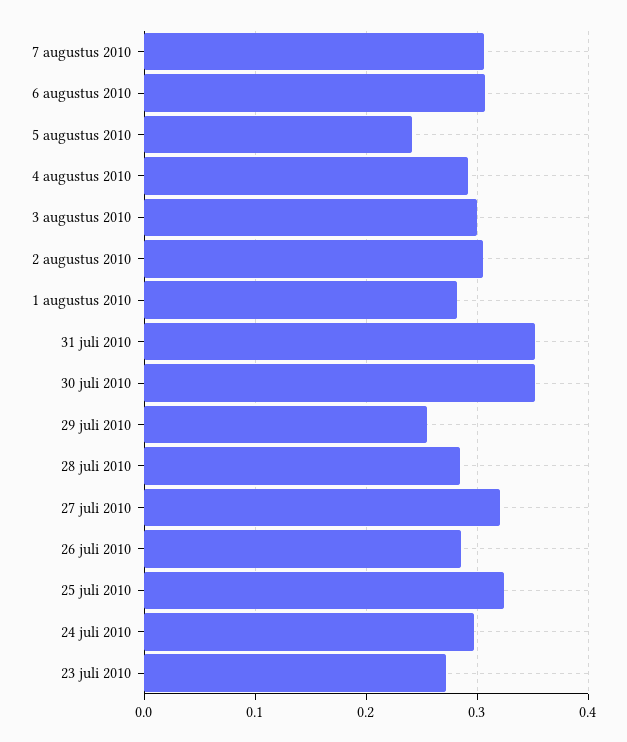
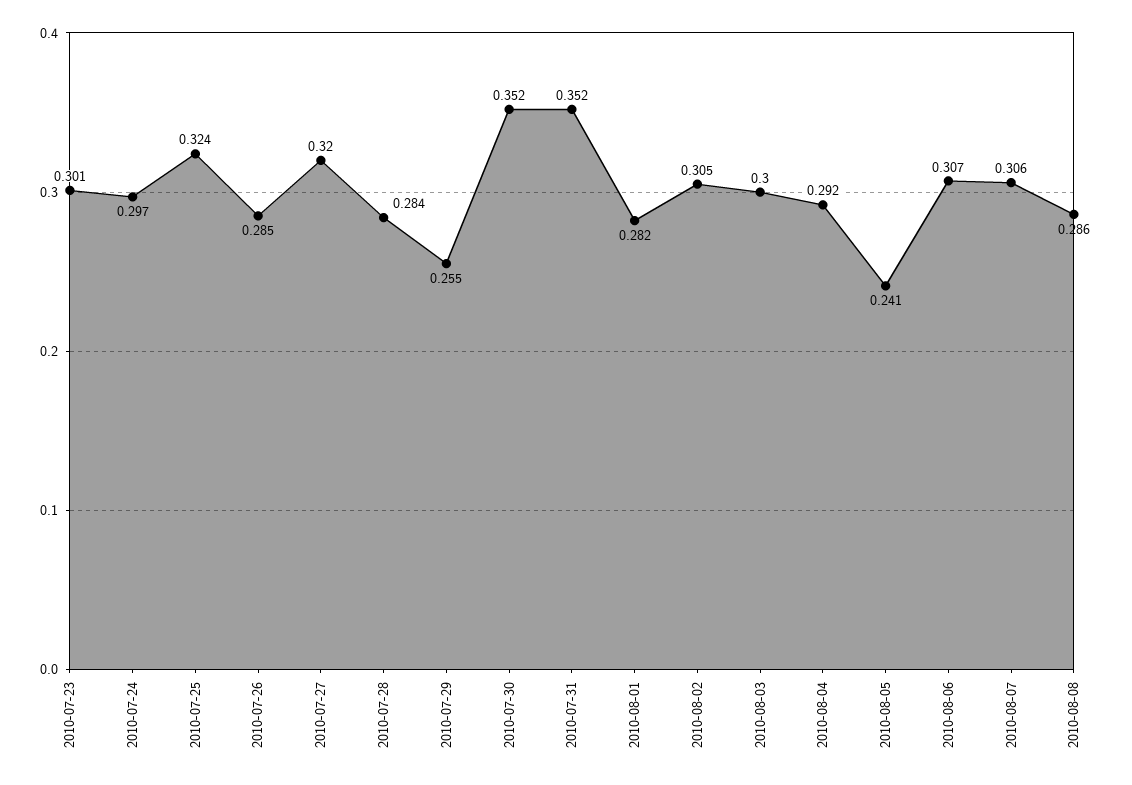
23 juli 2010: 0.27 -> 0.301
2010-08-08: none -> 0.286

